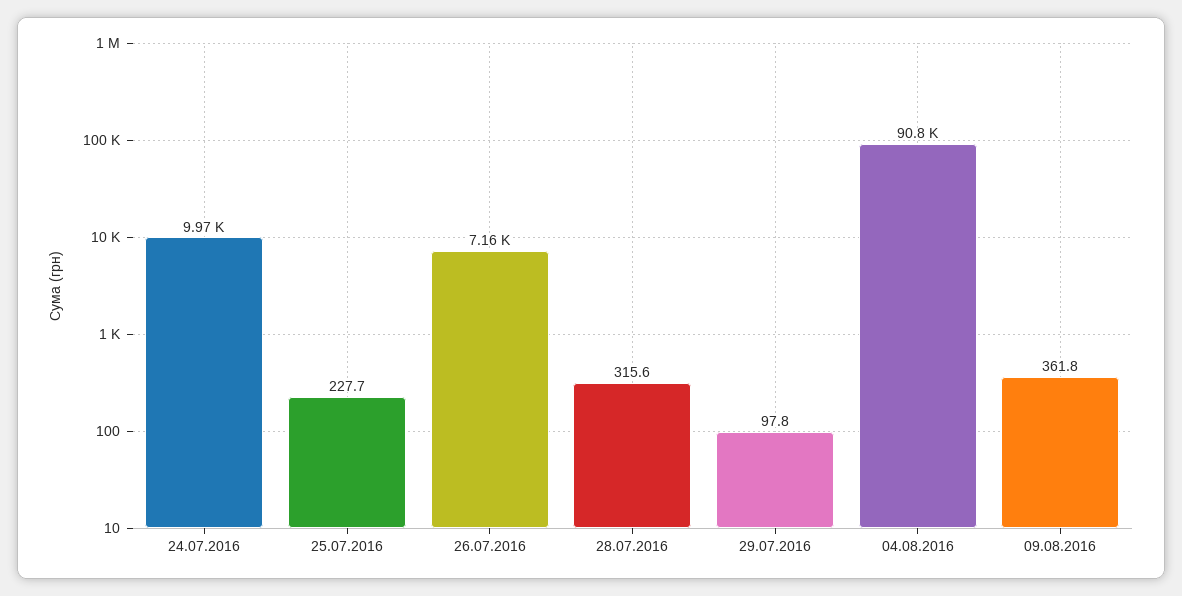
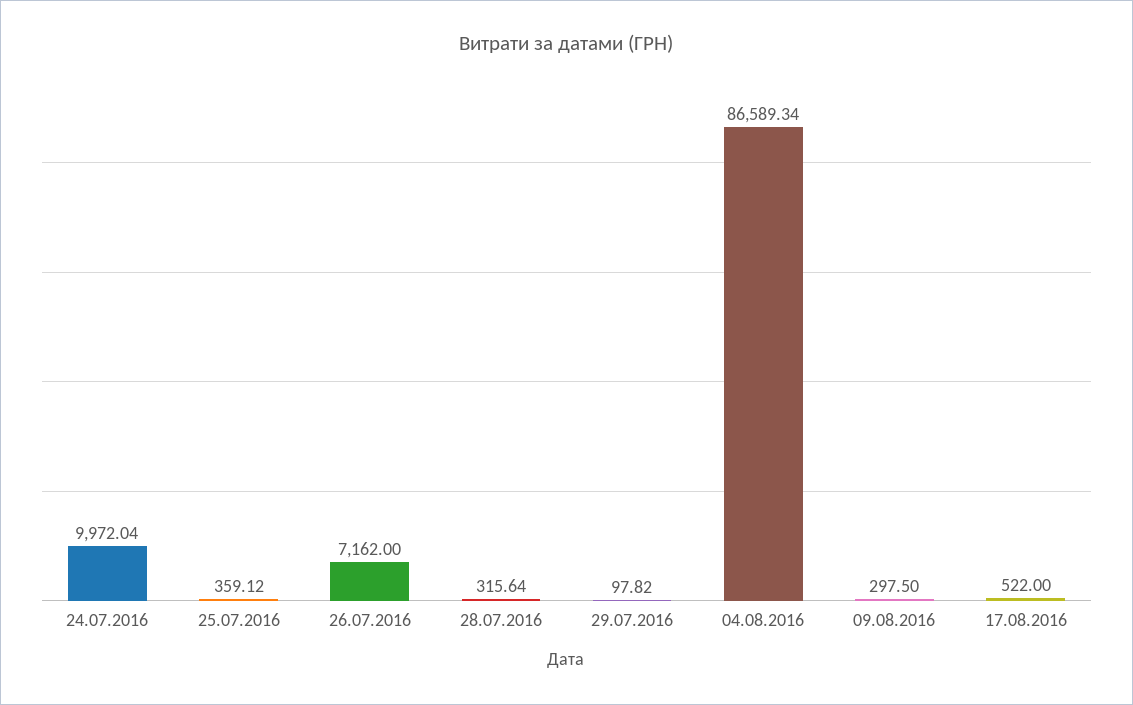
25.07.2016: 227.7 -> 359.12
04.08.2016: 90800 -> 86589.34
09.08.2016: 361.8 -> 297.5
17.08.2016: none -> 522

